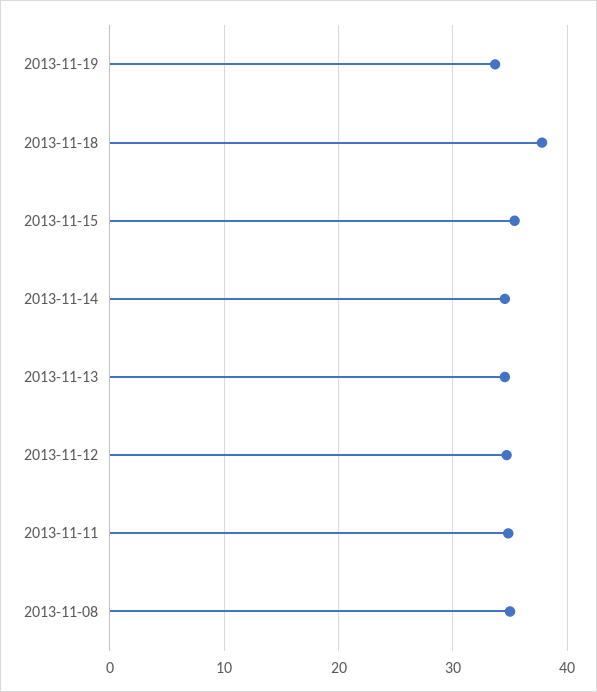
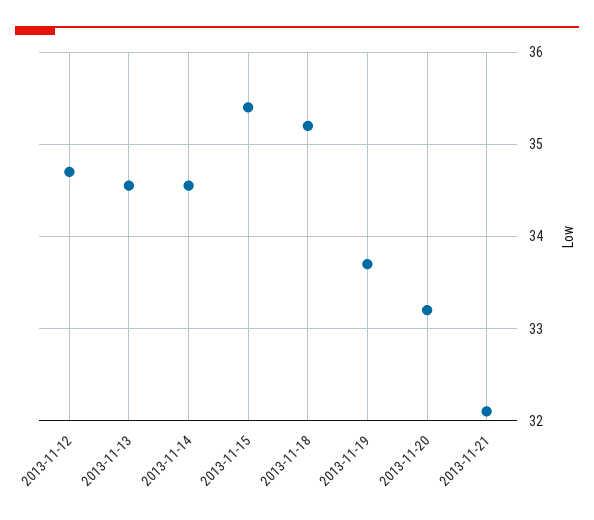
2013-11-18: 38 -> 35.2
2013-11-11: 35 -> none
2013-11-08: 35 -> none
2013-11-20: none -> 33.2
2013-11-21: none -> 32.1

